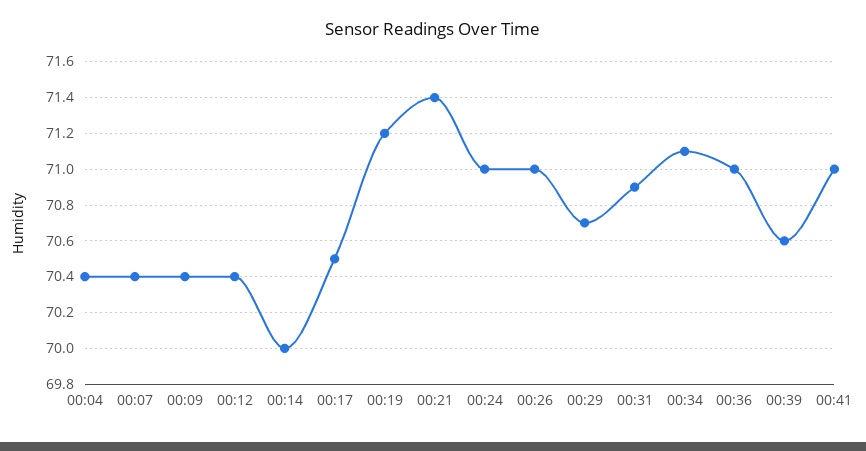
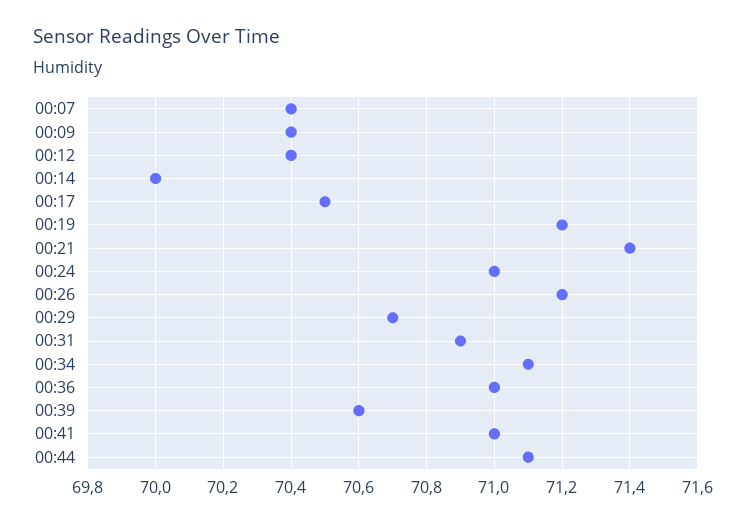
00:04: 70.4 -> none
00:26: 71 -> 71.2
00:44: none -> 71.1

